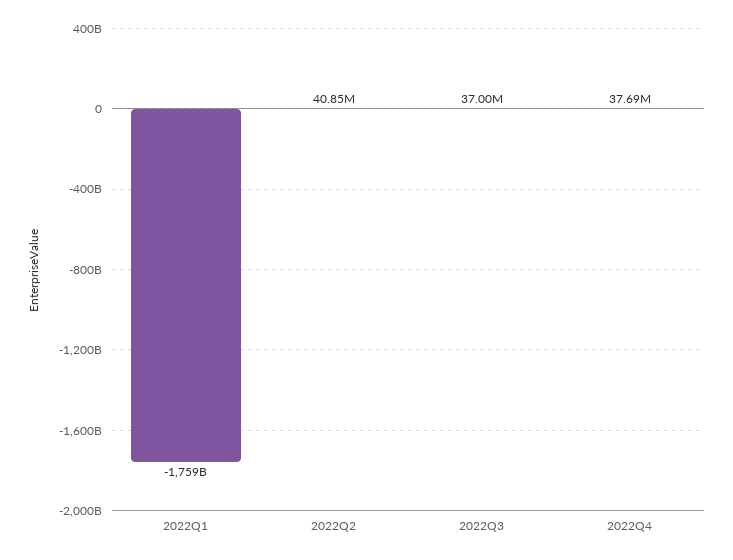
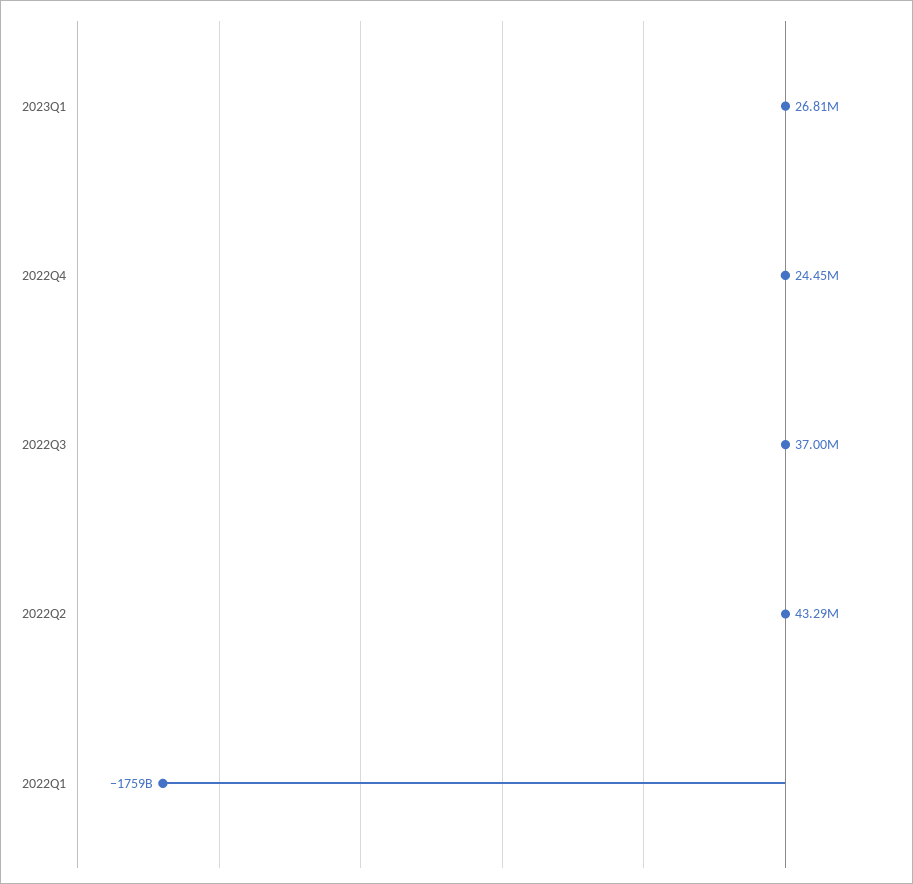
2022Q2: 40850000 -> 43290000
2022Q4: 37690000 -> 24450000
2023Q1: none -> 26810000

